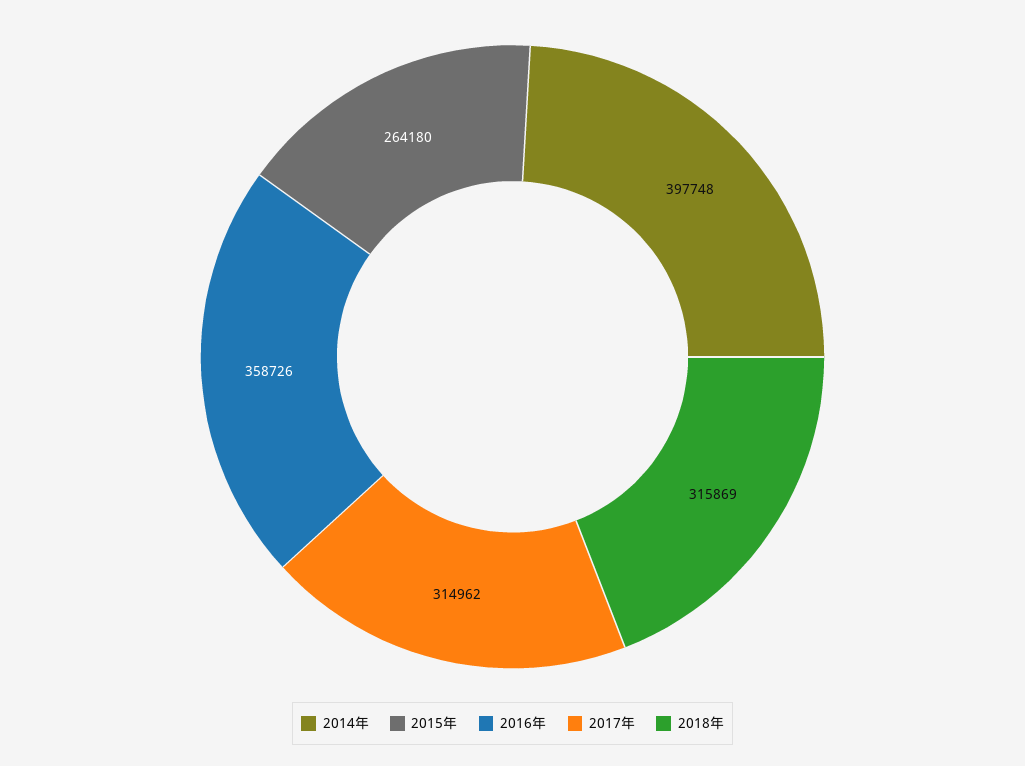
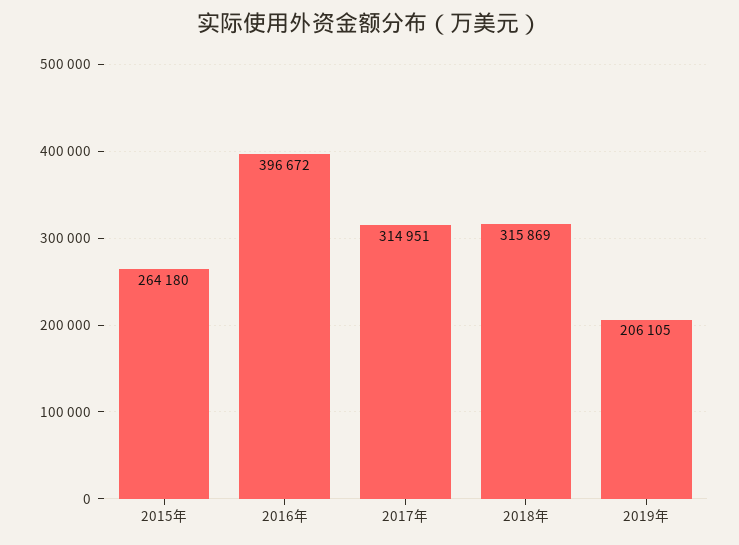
2014年: 397748 -> none
2016年: 358726 -> 396672
2017年: 314962 -> 314951
2019年: none -> 206105

